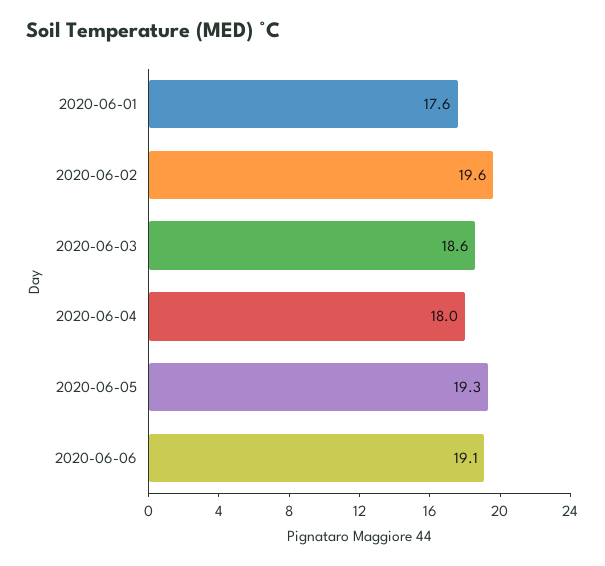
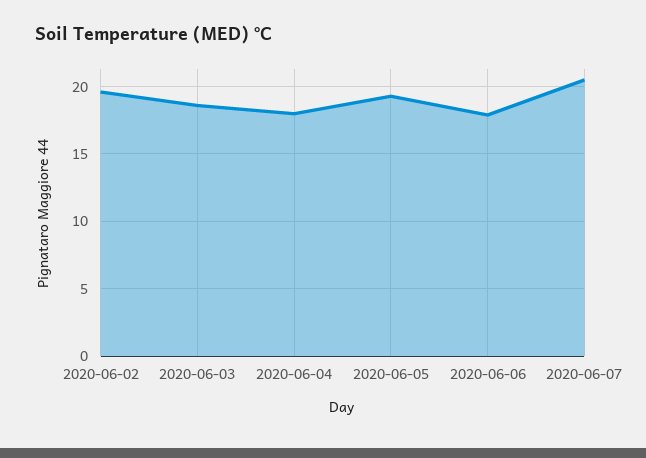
2020-06-01: 17.6 -> none
2020-06-06: 19.1 -> 18
2020-06-07: none -> 20.5

